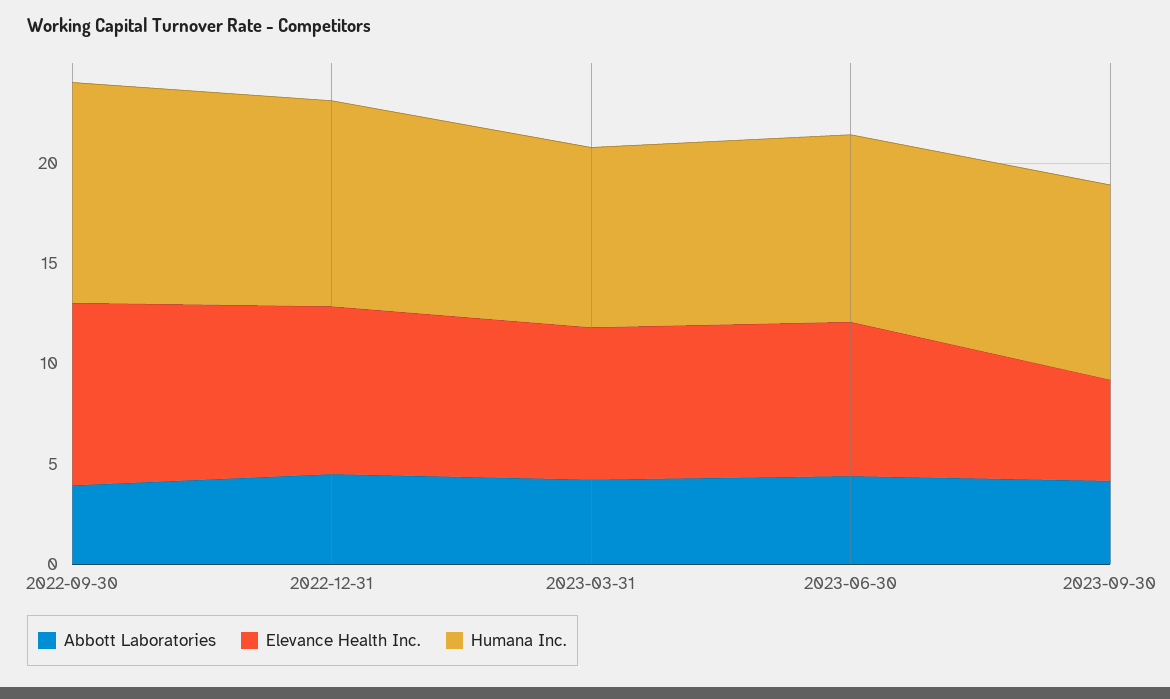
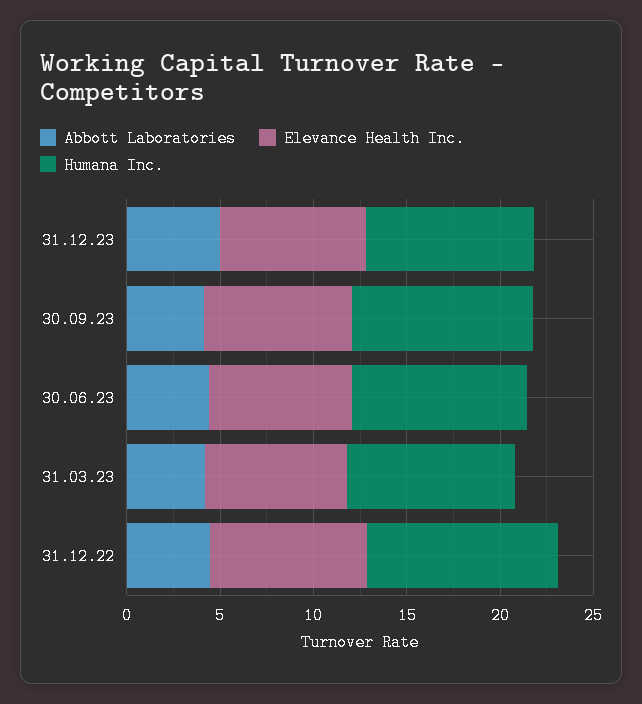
Abbott Laboratories, 2022-09-30: 4 -> none
Elevance Health Inc., 2022-09-30: 9 -> none
Humana Inc., 2022-09-30: 11 -> none
Elevance Health Inc., 2023-09-30: 5 -> 8
Abbott Laboratories, 31.12.23: none -> 5
Elevance Health Inc., 31.12.23: none -> 8
Humana Inc., 31.12.23: none -> 9

